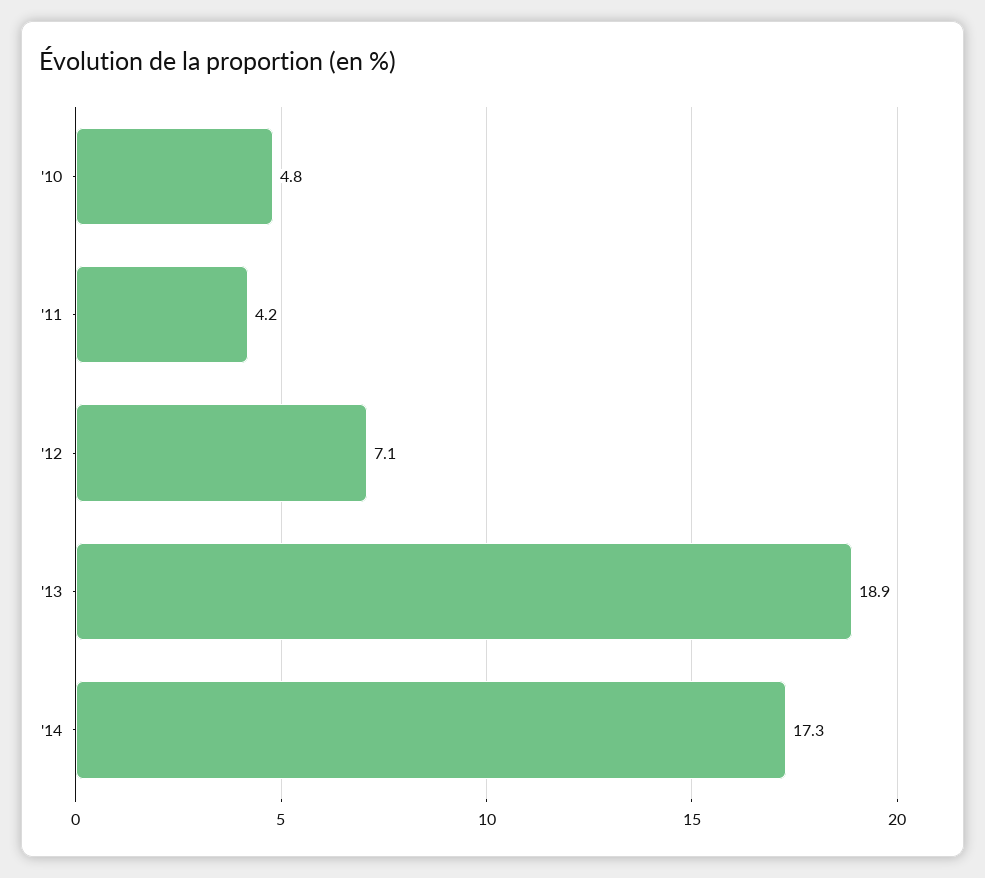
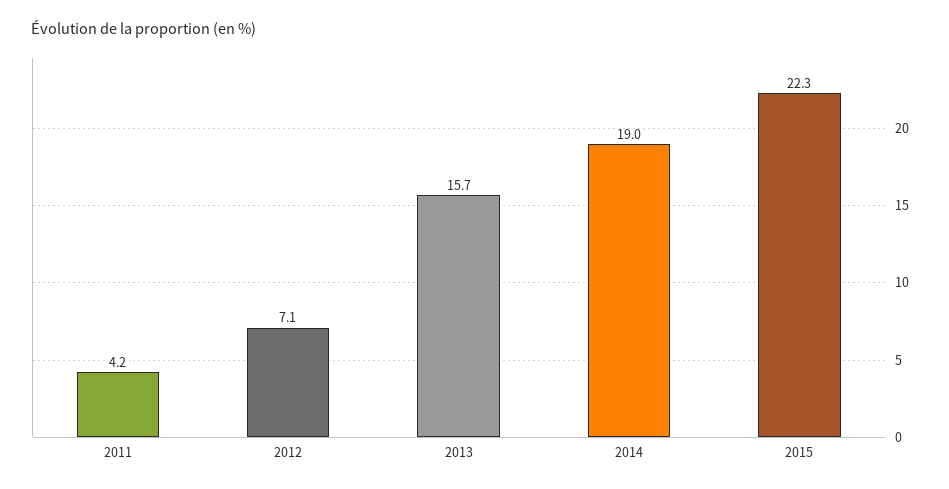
'10: 4.8 -> none
'13: 18.9 -> 15.7
'14: 17.3 -> 19
2015: none -> 22.3

